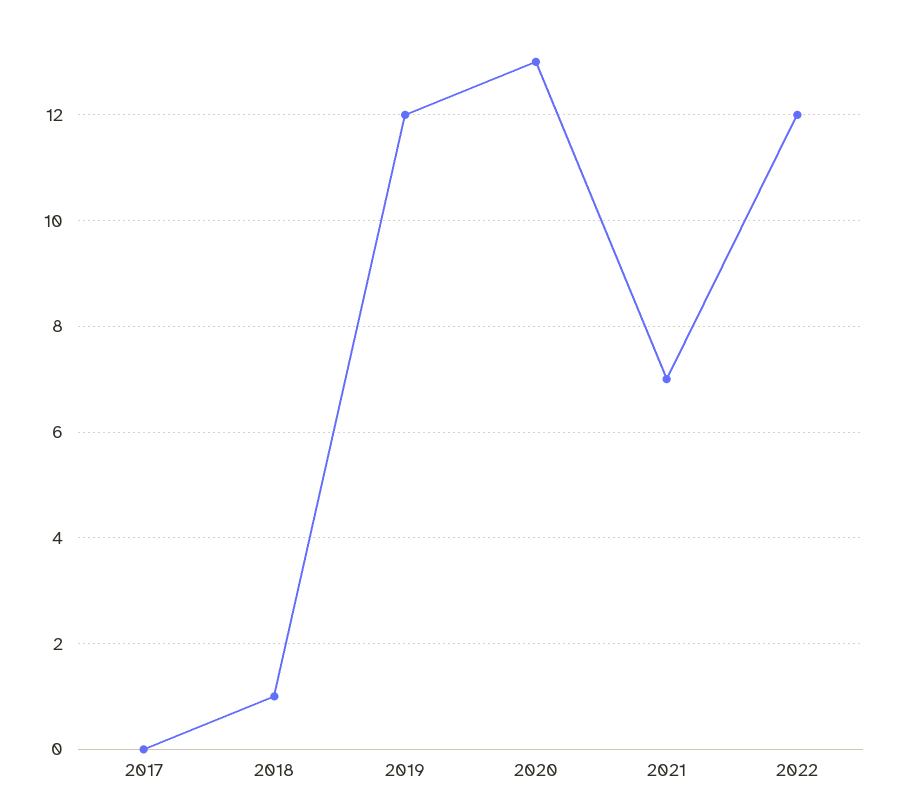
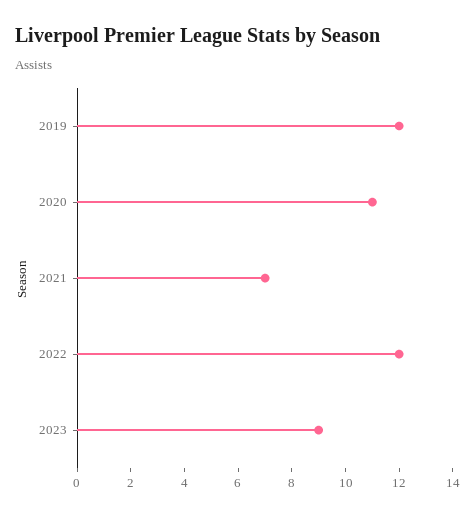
2017: 0 -> none
2018: 1 -> none
2020: 13 -> 11
2023: none -> 9

